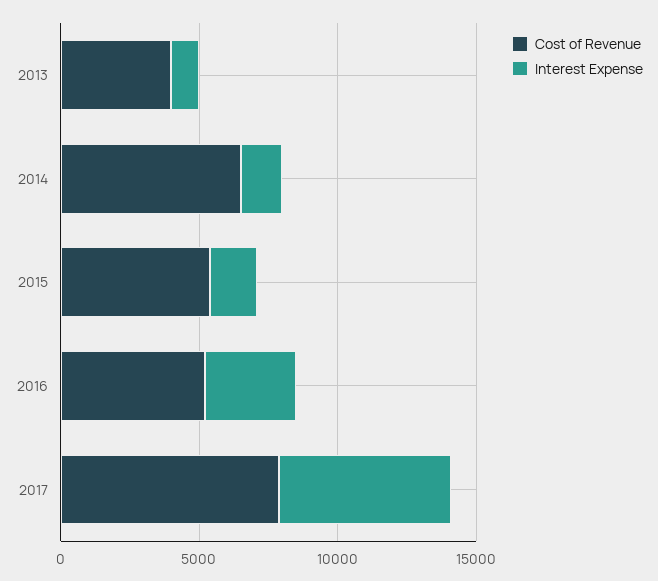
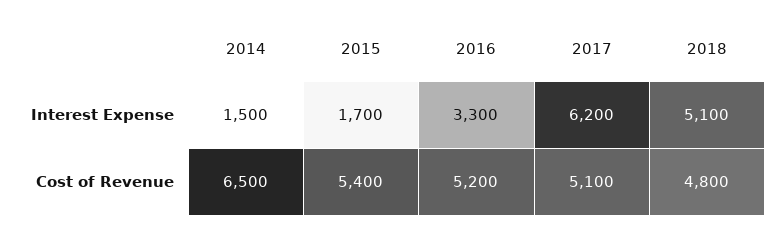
Cost of Revenue, 2013: 4000 -> none
Interest Expense, 2013: 1000 -> none
Cost of Revenue, 2017: 8000 -> 5100
Interest Expense, 2018: none -> 5100
Cost of Revenue, 2018: none -> 4800

